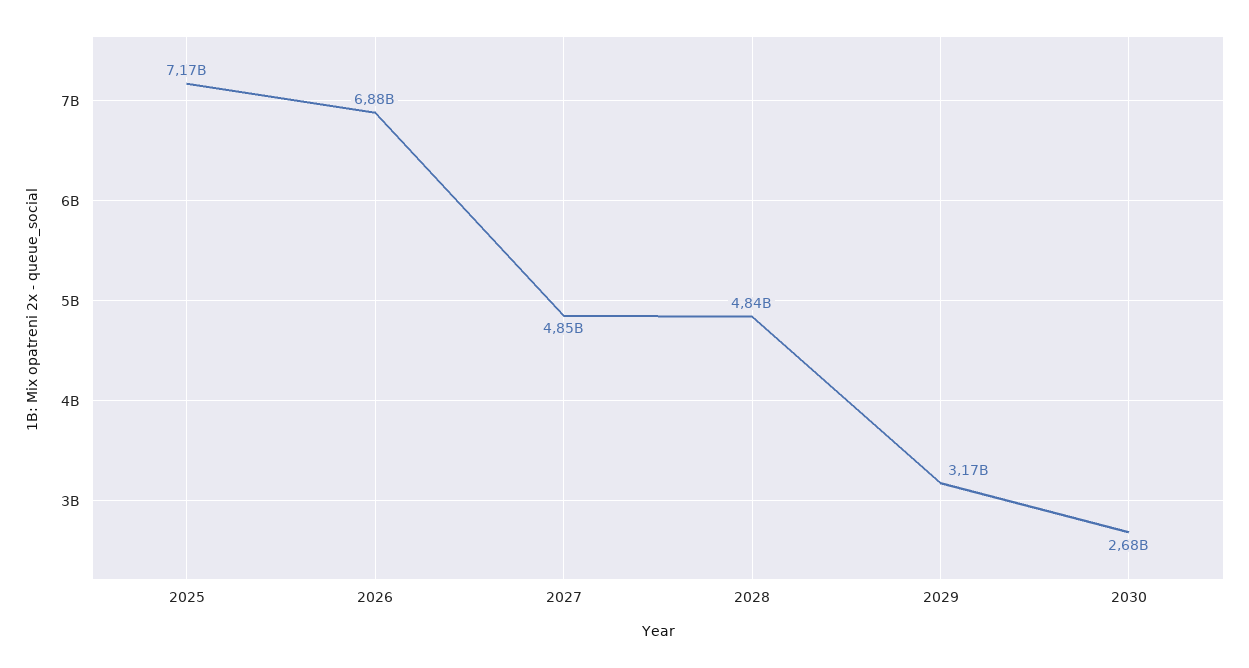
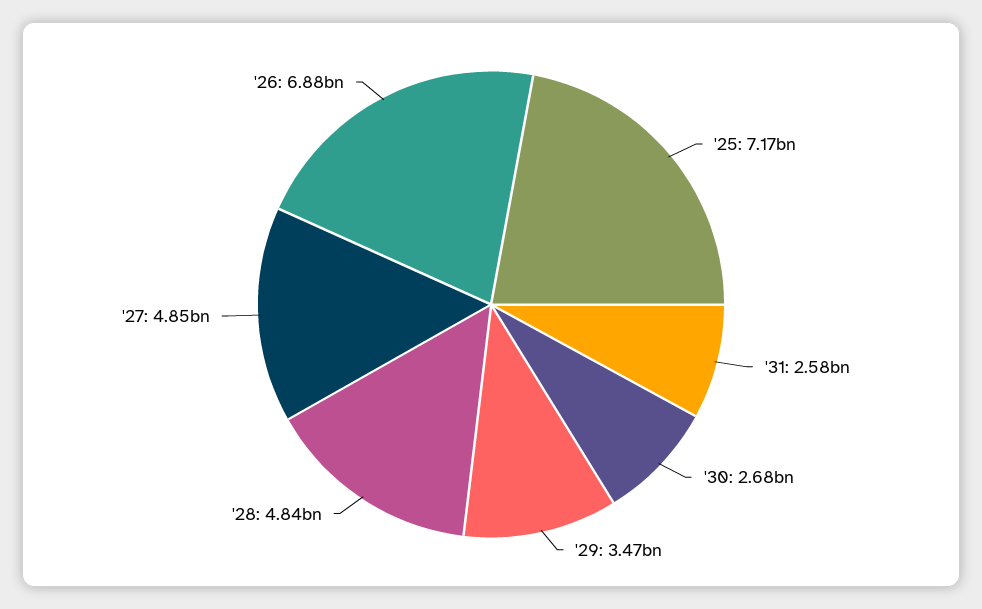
2029: 3170000000 -> 3470000000
'31: none -> 2580000000

